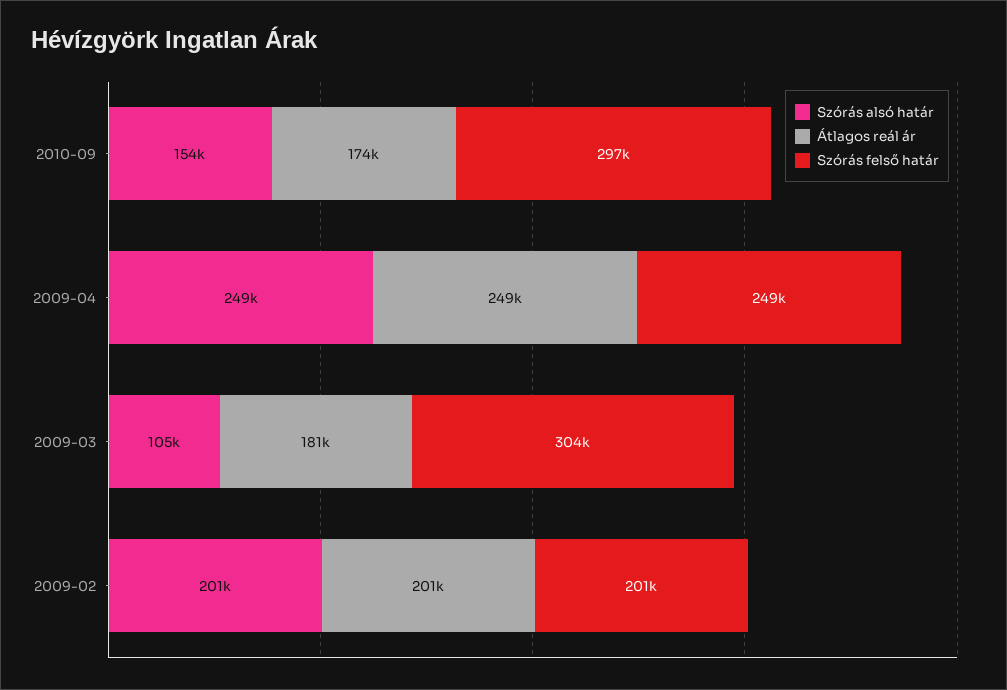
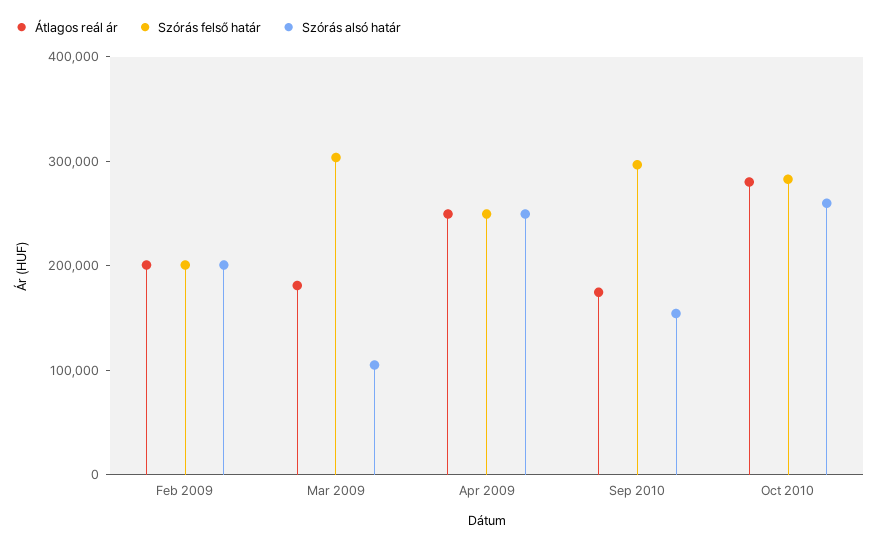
Átlagos reál ár, Oct 2010: none -> 280000
Szórás felső határ, Oct 2010: none -> 280000
Szórás alsó határ, Oct 2010: none -> 260000

